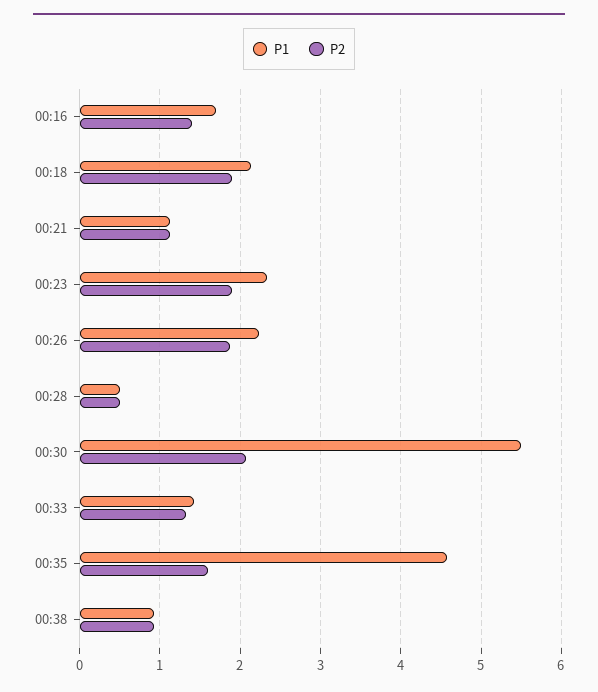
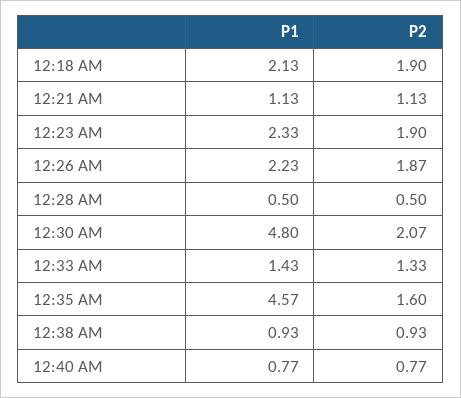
P1, 00:16: 1.7 -> none
P2, 00:16: 1.4 -> none
P1, 00:30: 5.5 -> 4.8
P1, 12:40 AM: none -> 0.77
P2, 12:40 AM: none -> 0.77

